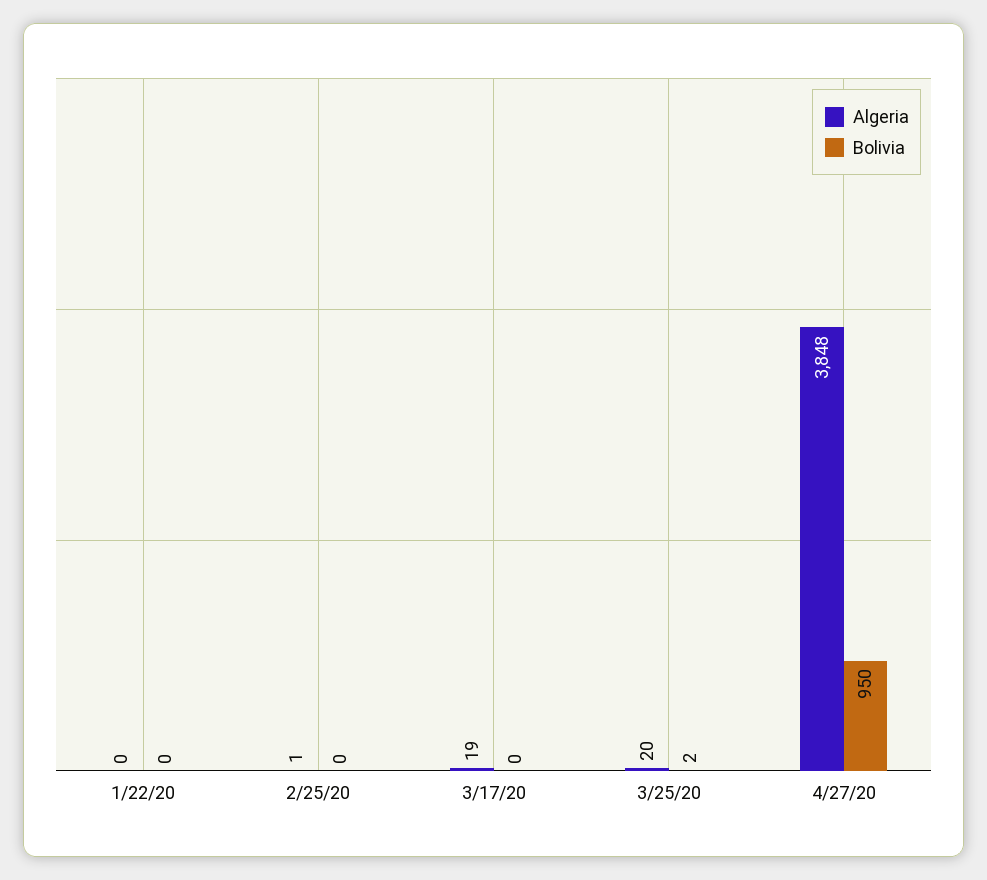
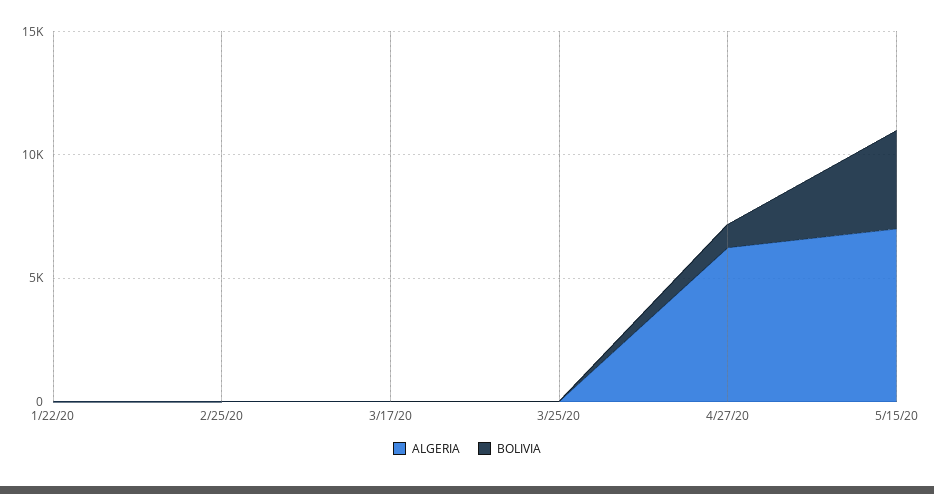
Algeria, 4/27/20: 3848 -> 6000
Algeria, 5/15/20: none -> 7000
Bolivia, 5/15/20: none -> 4000

